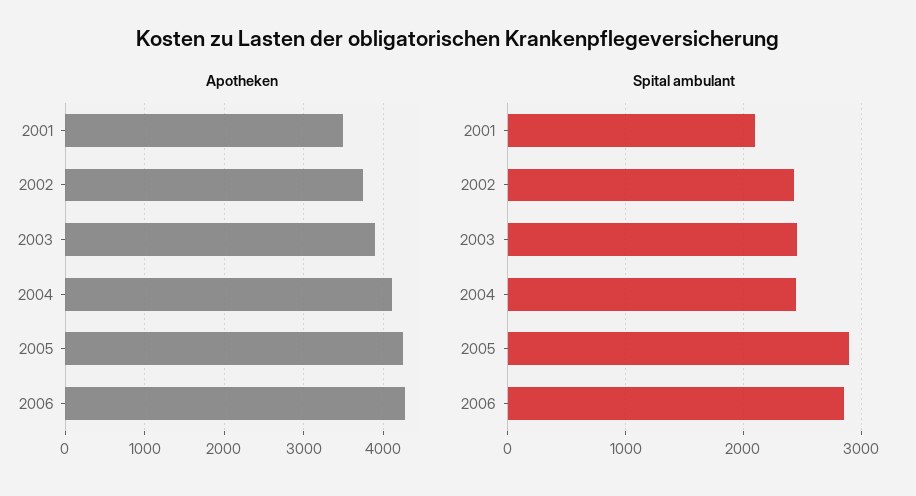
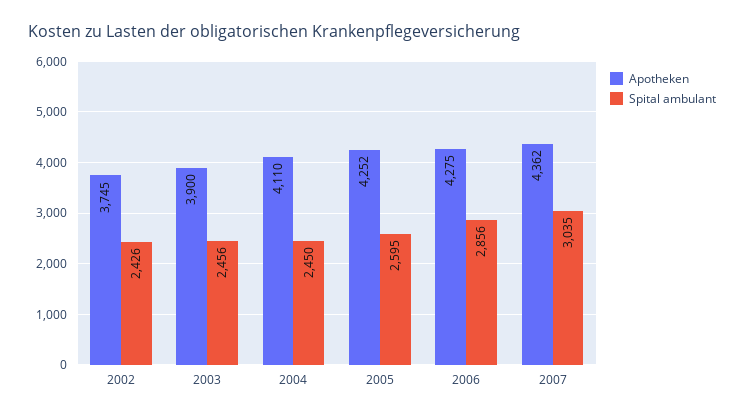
Apotheken, 2001: 3500 -> none
Spital ambulant, 2001: 2100 -> none
Spital ambulant, 2005: 2900 -> 2595
Apotheken, 2007: none -> 4362
Spital ambulant, 2007: none -> 3035

